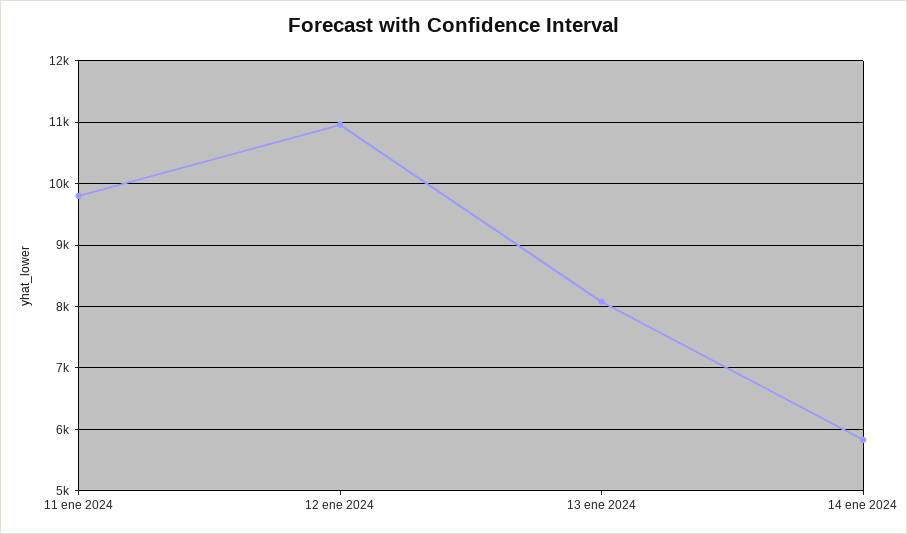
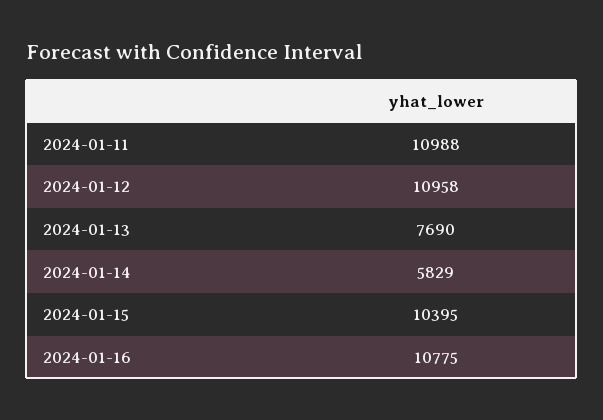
11 ene 2024: 9800 -> 10988
13 ene 2024: 8100 -> 7690
2024-01-15: none -> 10395
2024-01-16: none -> 10775

